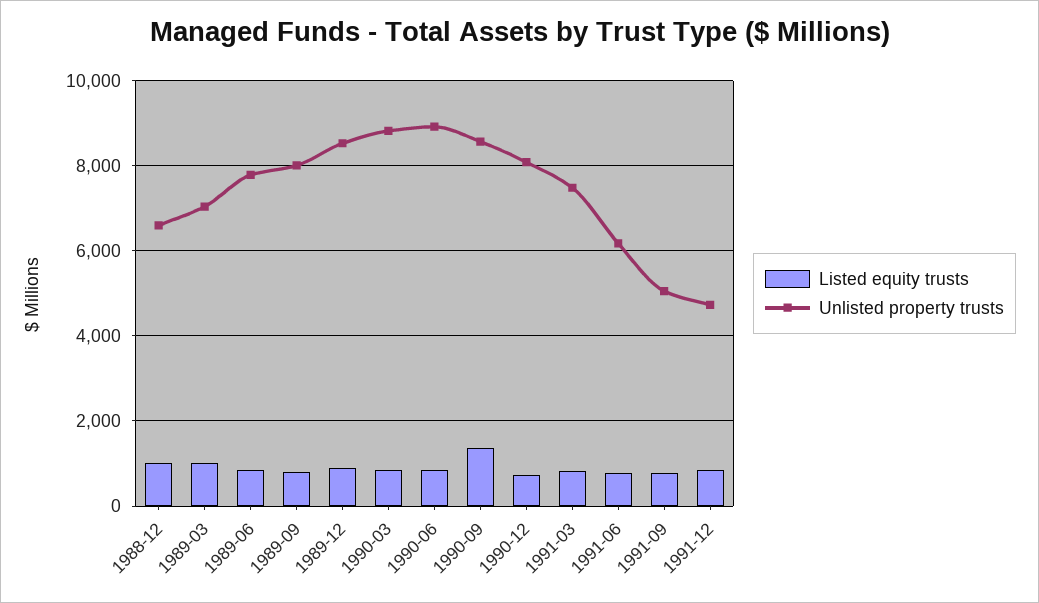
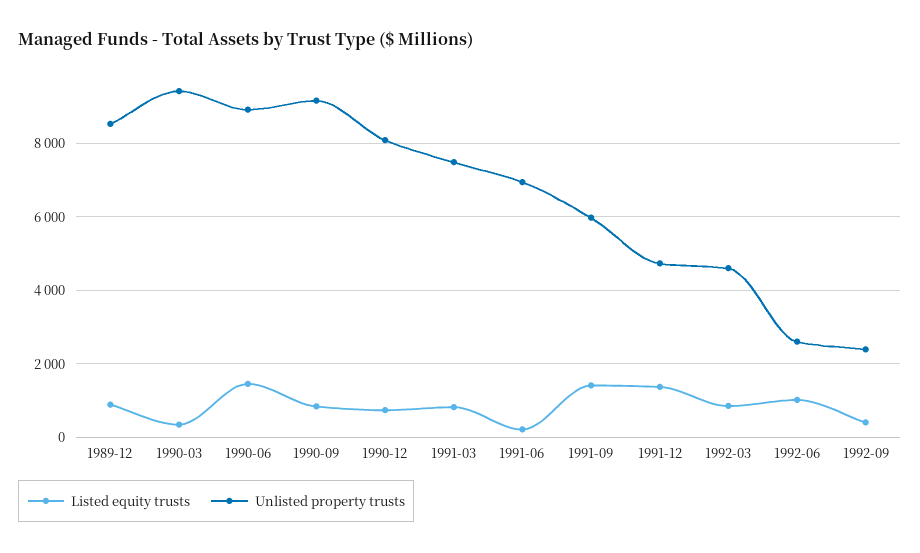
Listed equity trusts, 1988-12: 1000 -> none
Unlisted property trusts, 1988-12: 6600 -> none
Listed equity trusts, 1989-03: 1000 -> none
Unlisted property trusts, 1989-03: 7000 -> none
Listed equity trusts, 1989-06: 800 -> none
Unlisted property trusts, 1989-06: 7800 -> none
Listed equity trusts, 1989-09: 800 -> none
Unlisted property trusts, 1989-09: 8000 -> none
Listed equity trusts, 1990-03: 800 -> 400
Unlisted property trusts, 1990-03: 8800 -> 9400
Listed equity trusts, 1990-06: 800 -> 1400
Listed equity trusts, 1990-09: 1400 -> 800
Unlisted property trusts, 1990-09: 8600 -> 9200
Listed equity trusts, 1991-06: 800 -> 200
Unlisted property trusts, 1991-06: 6200 -> 7000
Listed equity trusts, 1991-09: 800 -> 1400
Unlisted property trusts, 1991-09: 5000 -> 6000
Listed equity trusts, 1991-12: 800 -> 1400
Listed equity trusts, 1992-03: none -> 800
Unlisted property trusts, 1992-03: none -> 4600
Listed equity trusts, 1992-06: none -> 1000
Unlisted property trusts, 1992-06: none -> 2600
Listed equity trusts, 1992-09: none -> 400
Unlisted property trusts, 1992-09: none -> 2400

